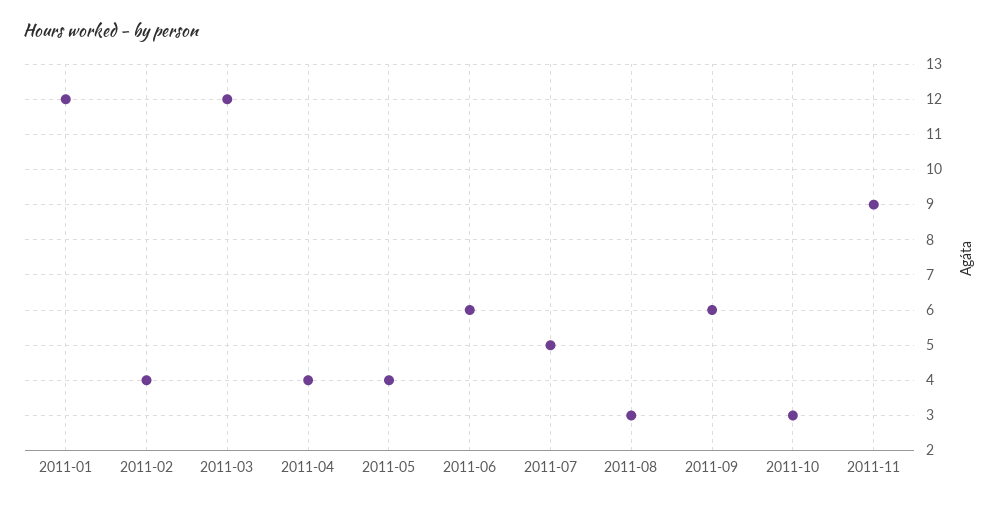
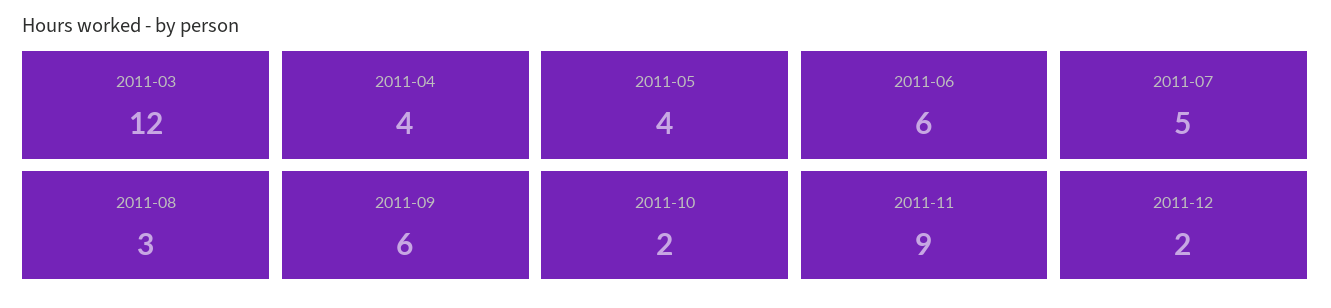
2011-01: 12 -> none
2011-02: 4 -> none
2011-10: 3 -> 2
2011-12: none -> 2

